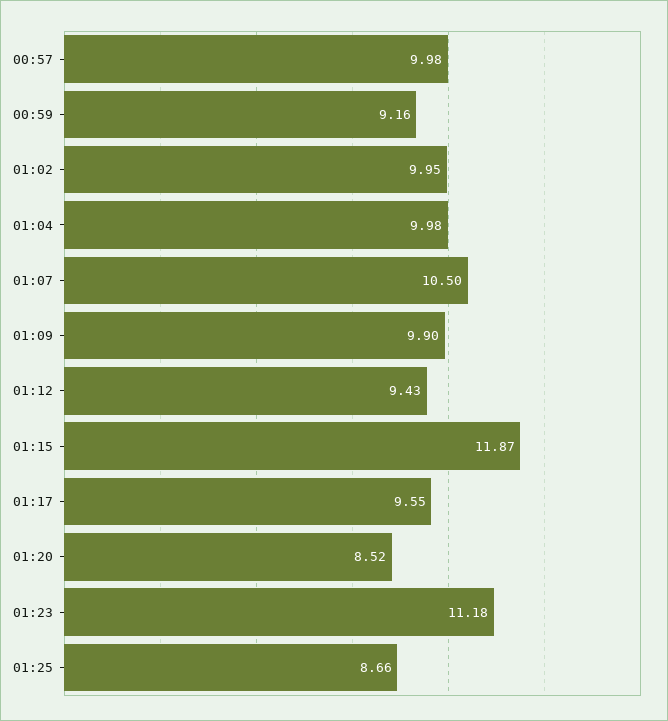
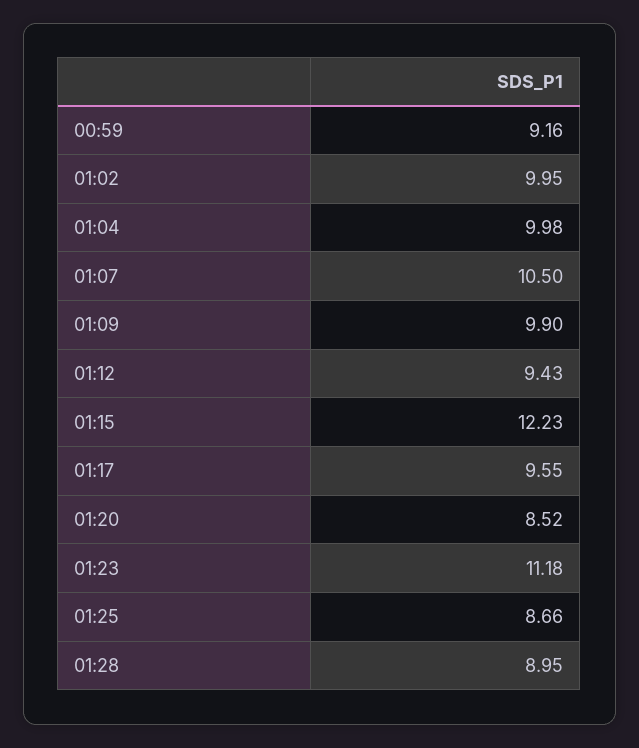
00:57: 9.98 -> none
01:15: 11.87 -> 12.23
01:28: none -> 8.95

